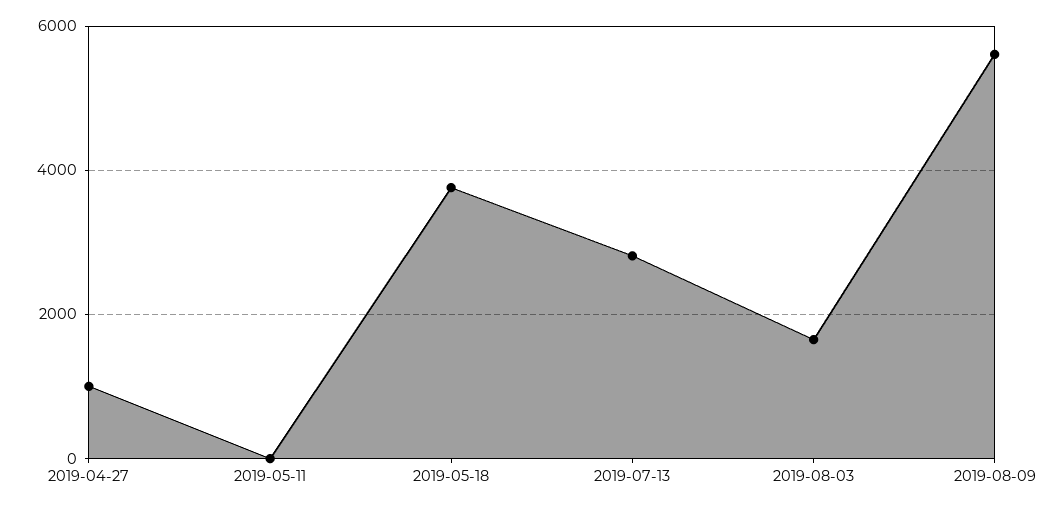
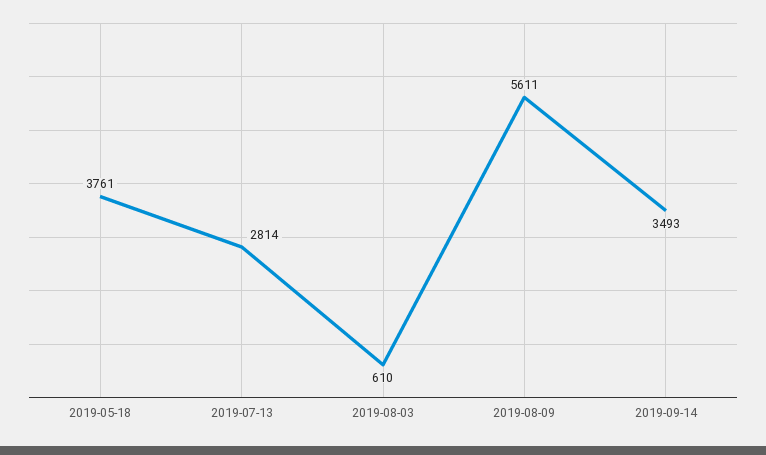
2019-04-27: 1000 -> none
2019-05-11: 0 -> none
2019-08-03: 1600 -> 610
2019-09-14: none -> 3493

